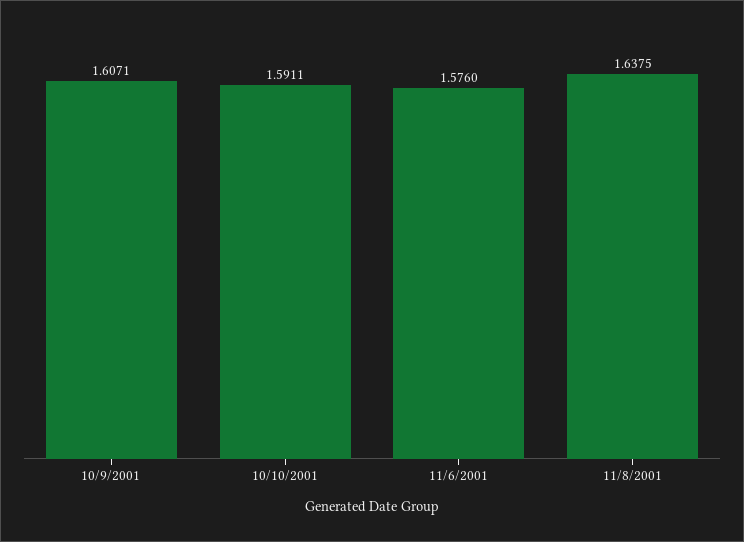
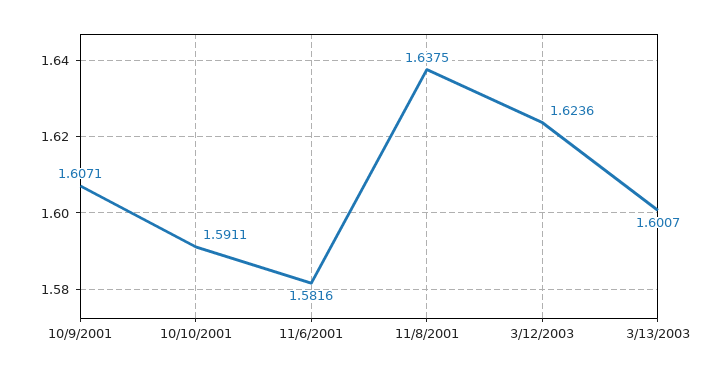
11/6/2001: 1.576 -> 1.5816
3/12/2003: none -> 1.6236
3/13/2003: none -> 1.6007

